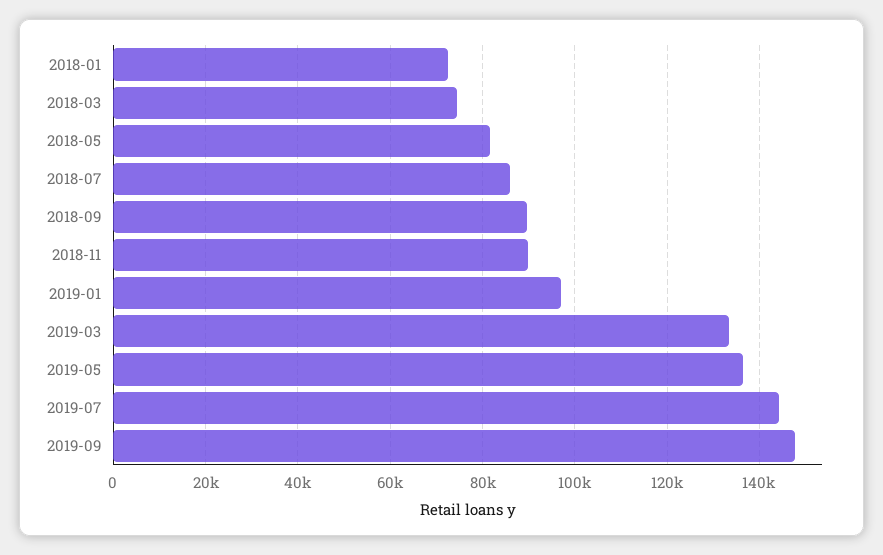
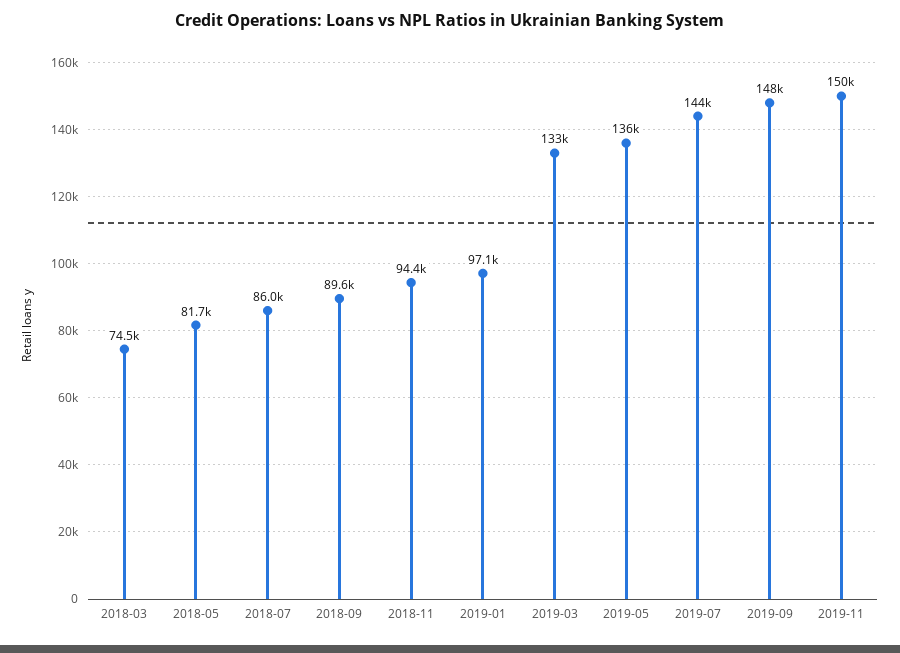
2018-01: 72000 -> none
2018-11: 90000 -> 94400
2019-11: none -> 150000

